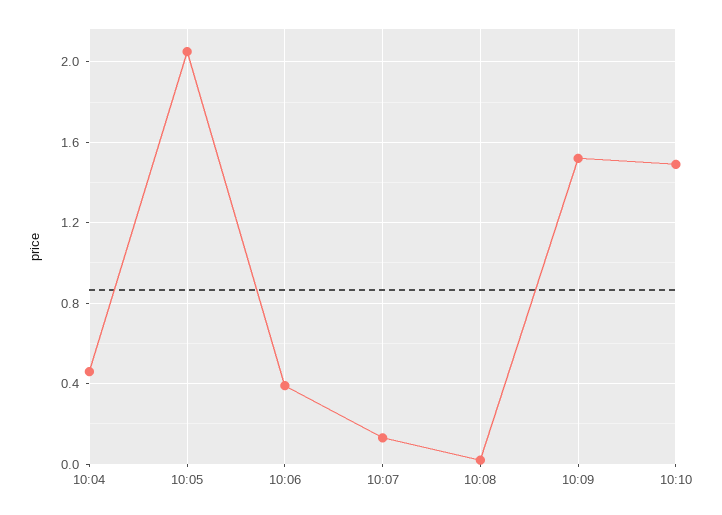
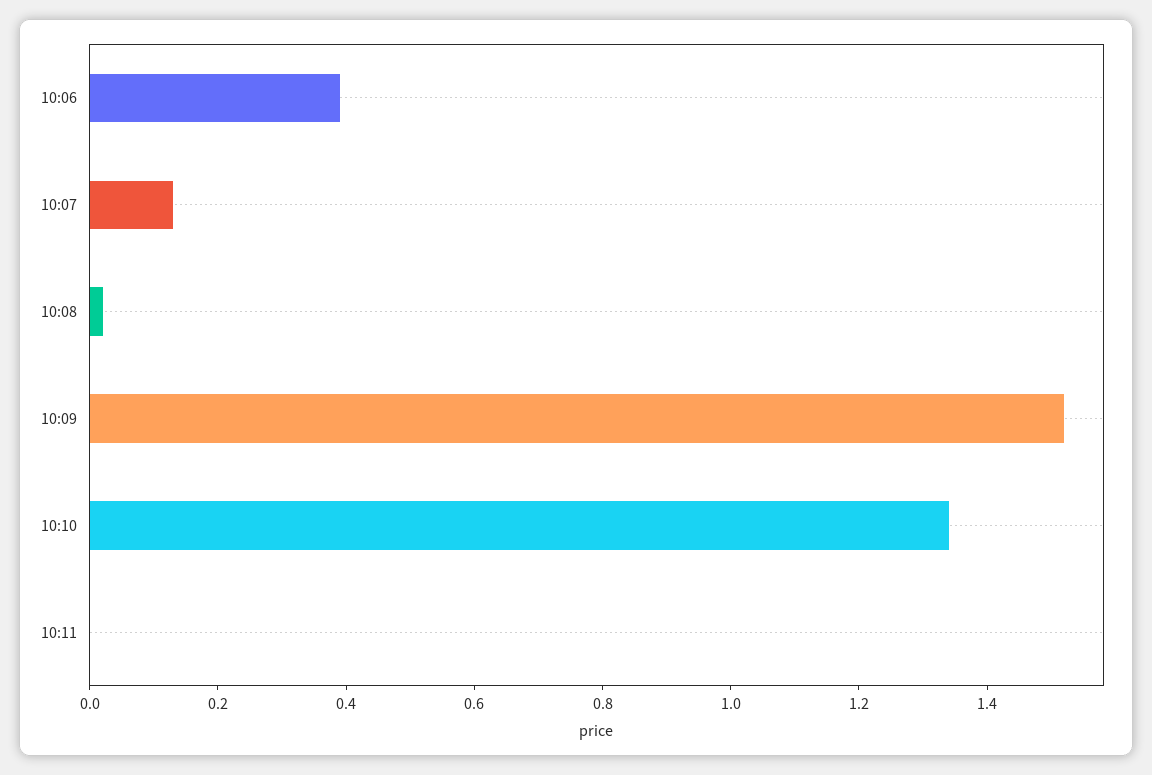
10:04: 0.45 -> none
10:05: 2.05 -> none
10:10: 1.5 -> 1.35
10:11: none -> 0

